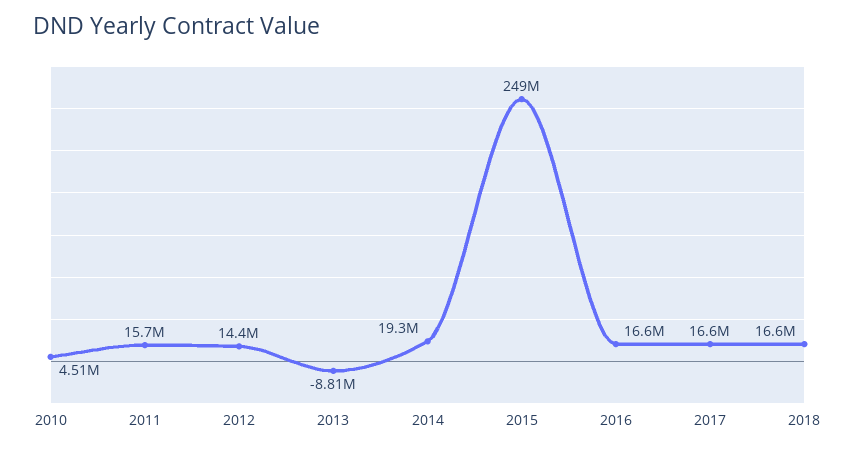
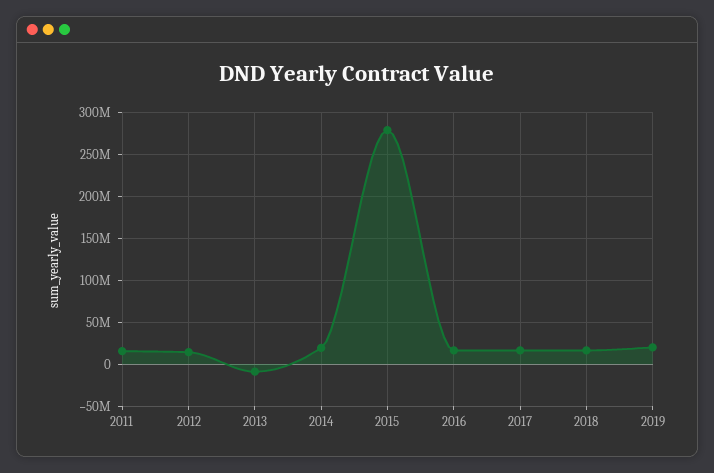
2010: 4510000 -> none
2015: 249000000 -> 280000000
2019: none -> 20000000

